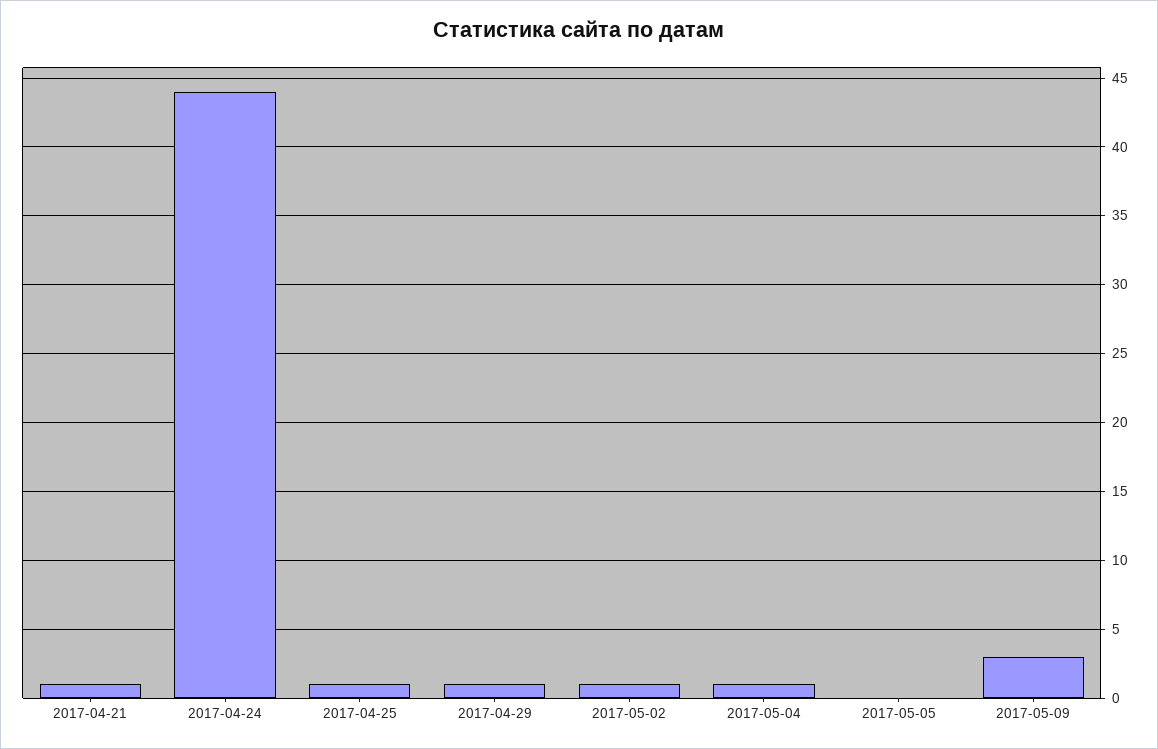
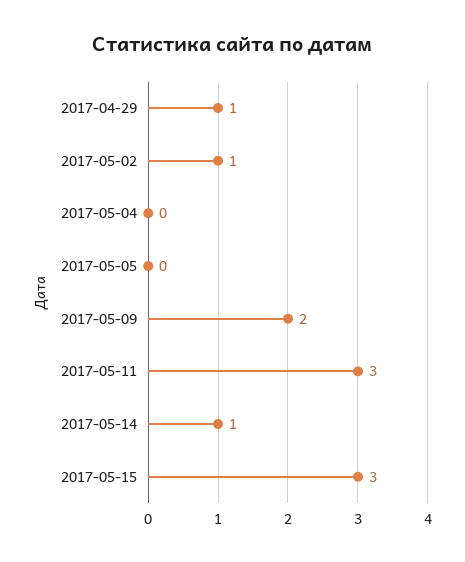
2017-04-21: 1 -> none
2017-04-24: 44 -> none
2017-04-25: 1 -> none
2017-05-04: 1 -> 0
2017-05-09: 3 -> 2
2017-05-11: none -> 3
2017-05-14: none -> 1
2017-05-15: none -> 3

